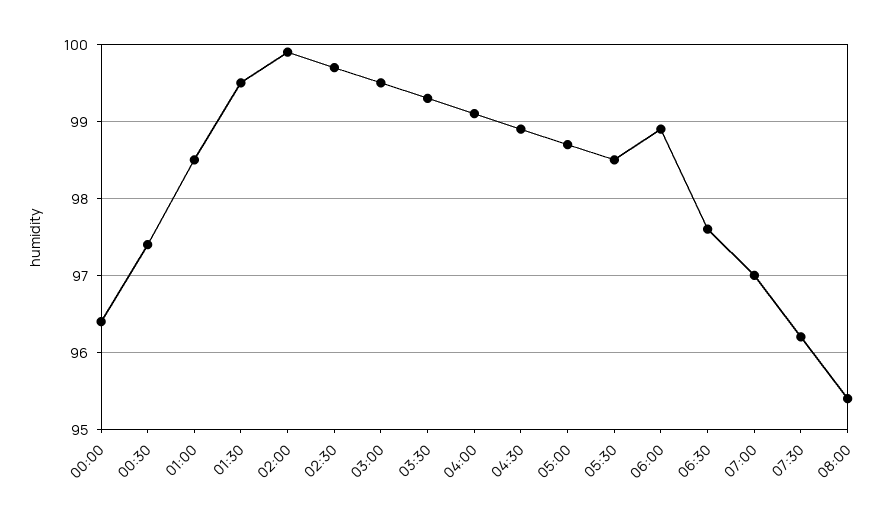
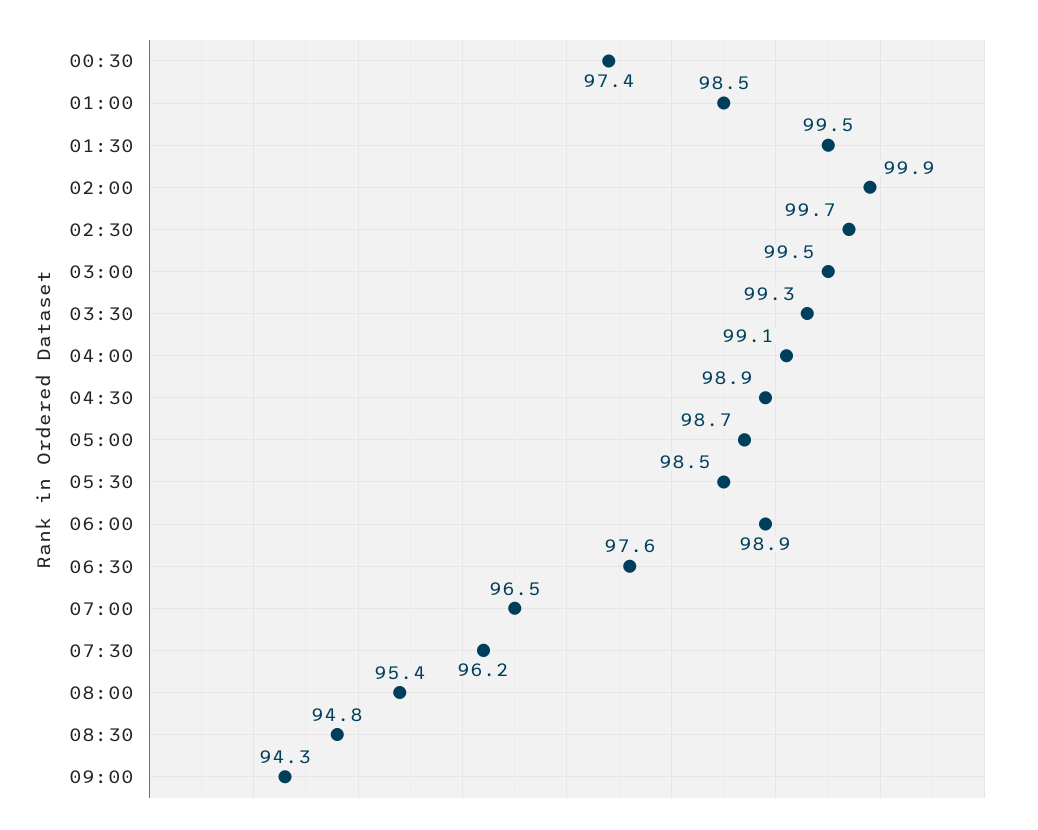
00:00: 96.4 -> none
07:00: 97 -> 96.5
08:30: none -> 94.8
09:00: none -> 94.3

